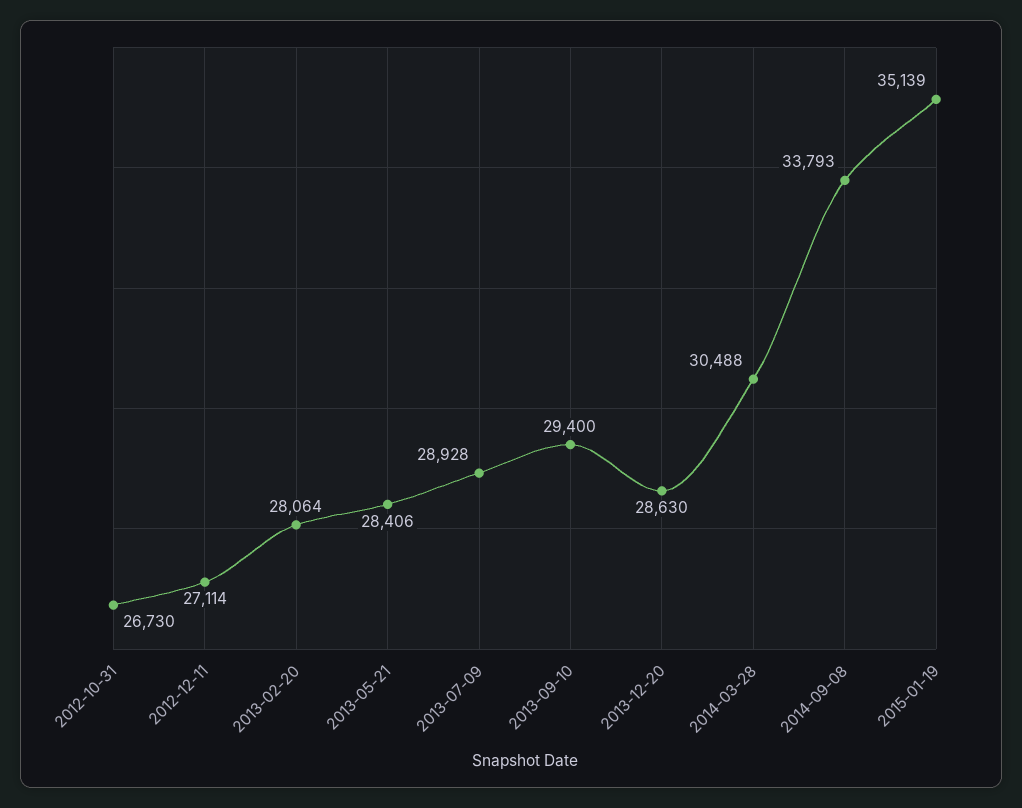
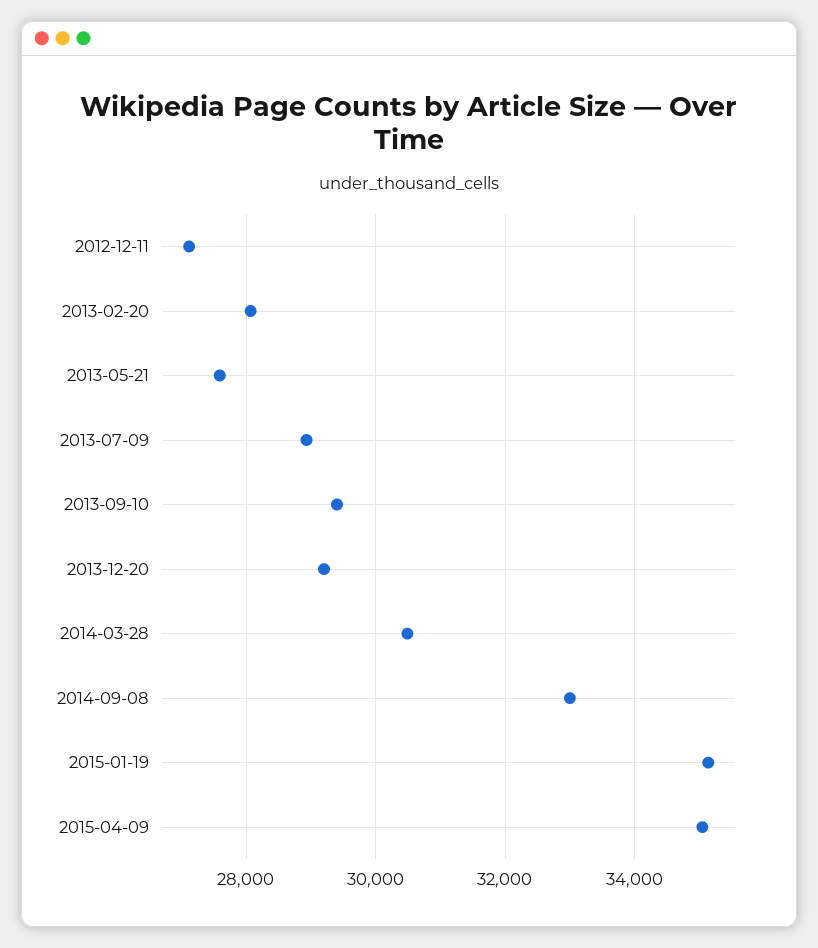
2012-10-31: 26730 -> none
2013-05-21: 28406 -> 27600
2013-12-20: 28630 -> 29200
2014-09-08: 33793 -> 33000
2015-04-09: none -> 35000

